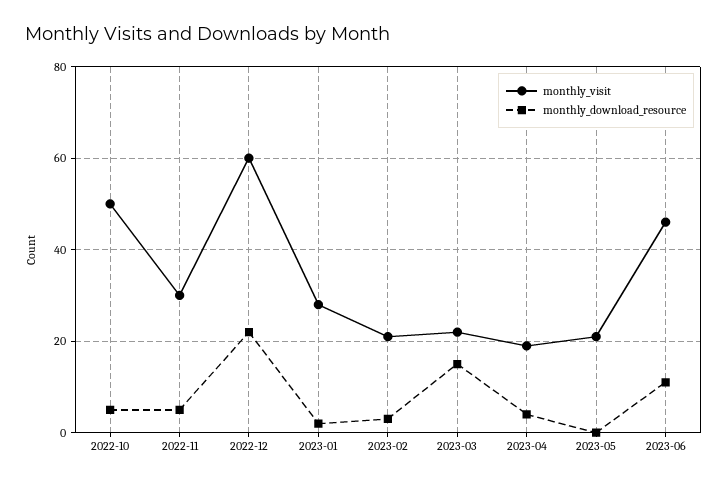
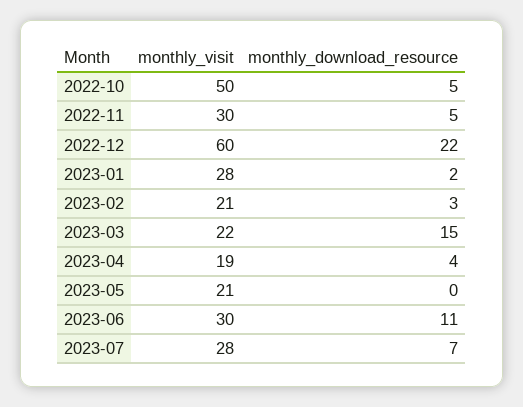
monthly_visit, 2023-06: 45 -> 30
monthly_visit, 2023-07: none -> 28
monthly_download_resource, 2023-07: none -> 7

